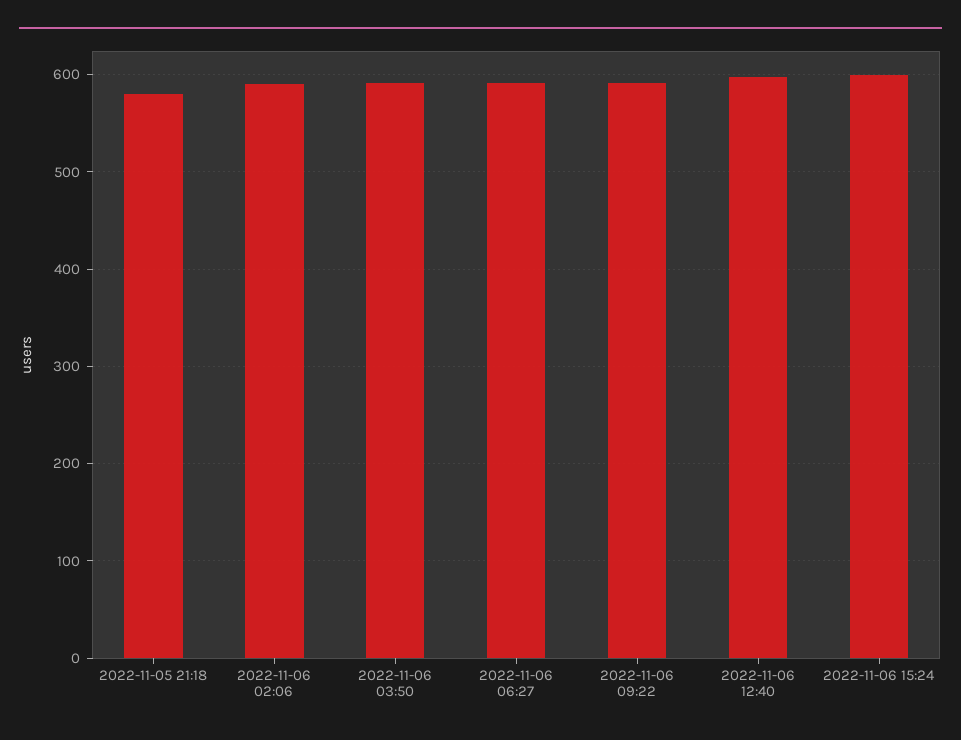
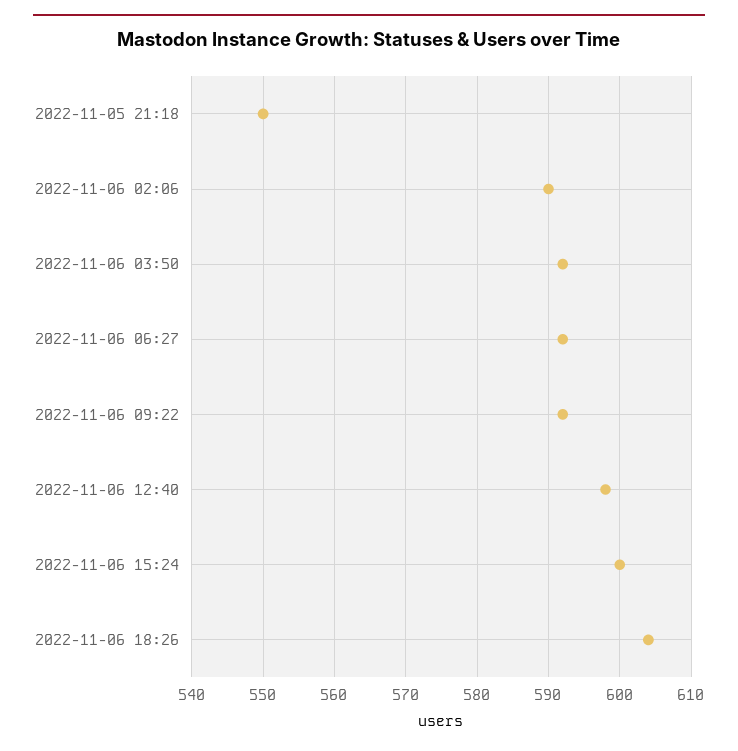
2022-11-05 21:18: 580 -> 550
2022-11-06 18:26: none -> 604

